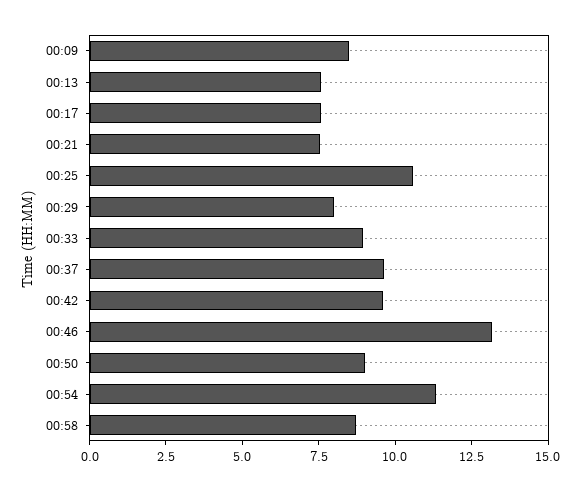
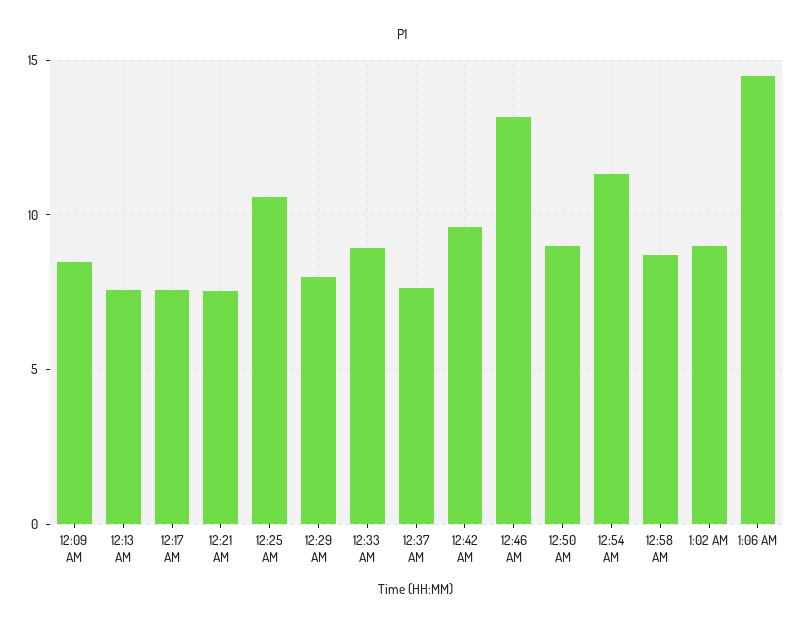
00:37: 9.5 -> 7.5
1:02 AM: none -> 9
1:06 AM: none -> 14.5

